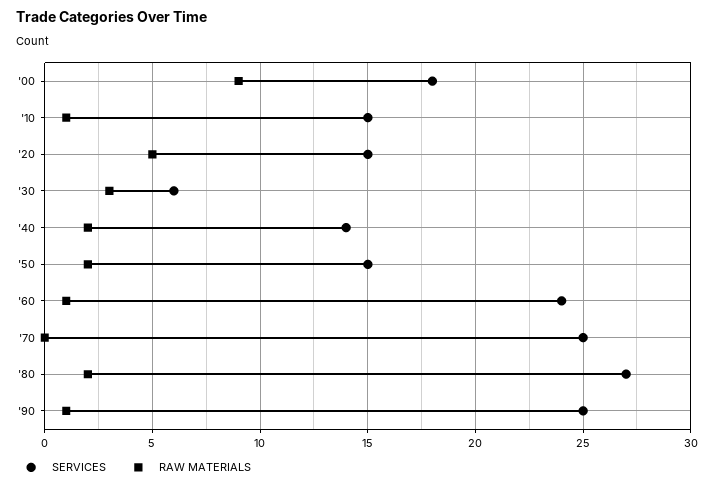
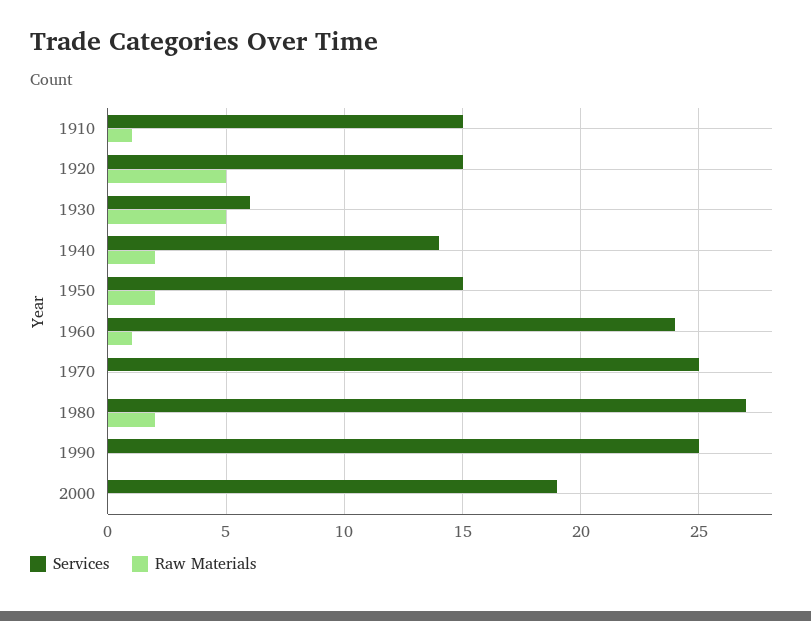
SERVICES, '00: 18 -> none
RAW MATERIALS, '00: 9 -> none
RAW MATERIALS, '30: 3 -> 5
RAW MATERIALS, '90: 1 -> 0
SERVICES, 2000: none -> 19
RAW MATERIALS, 2000: none -> 0

